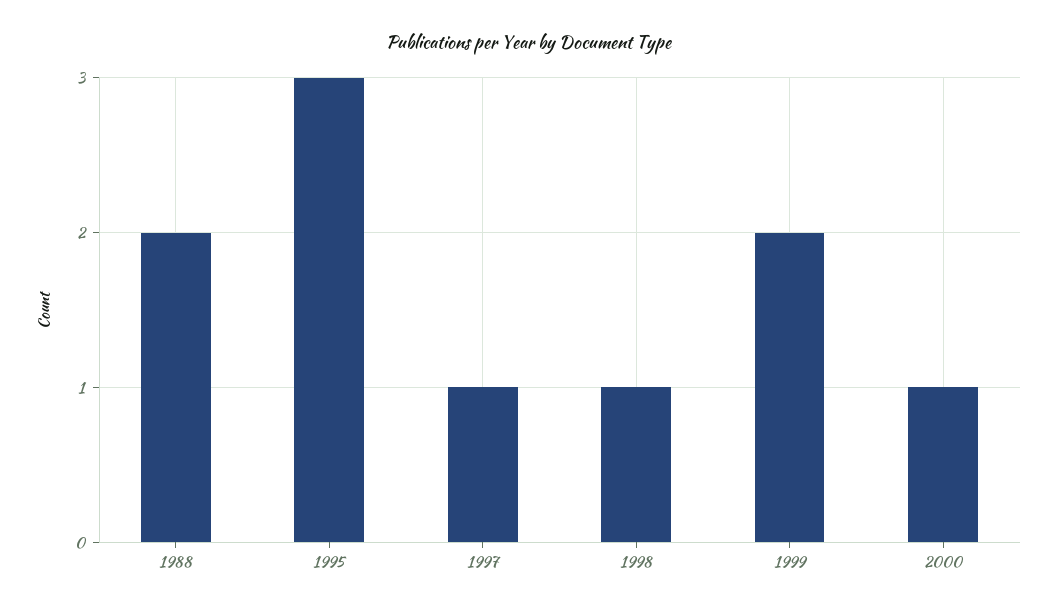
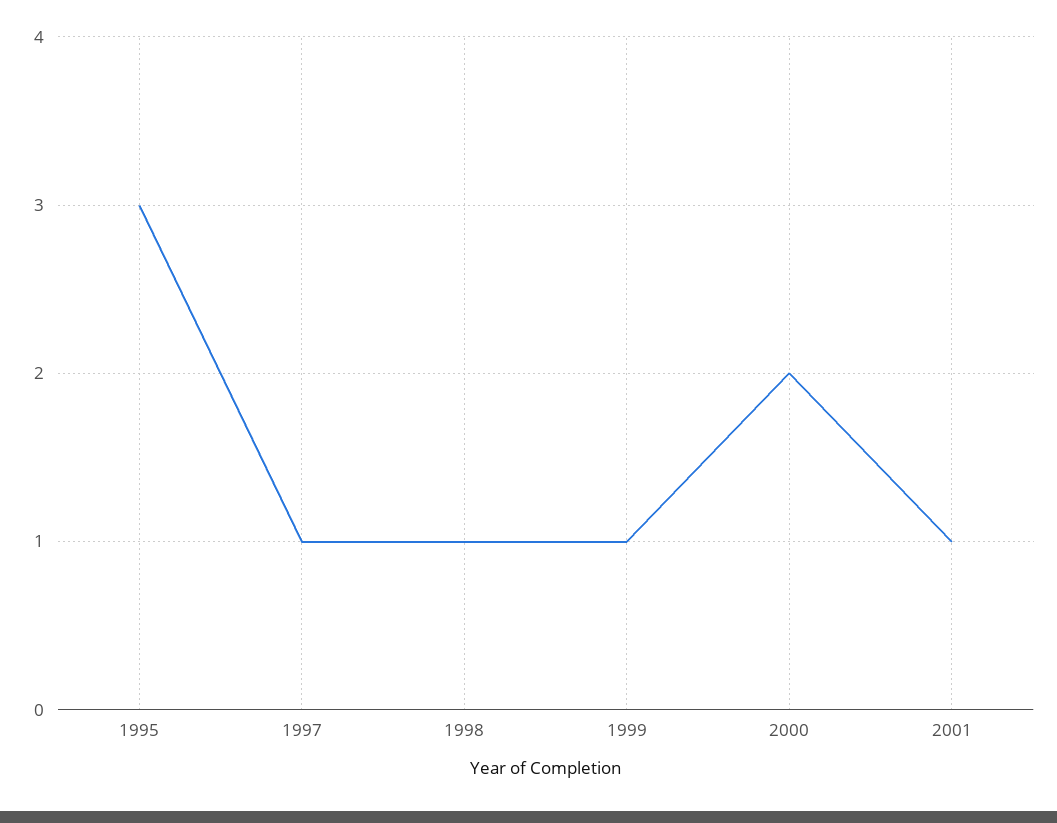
1988: 2 -> none
1999: 2 -> 1
2000: 1 -> 2
2001: none -> 1

